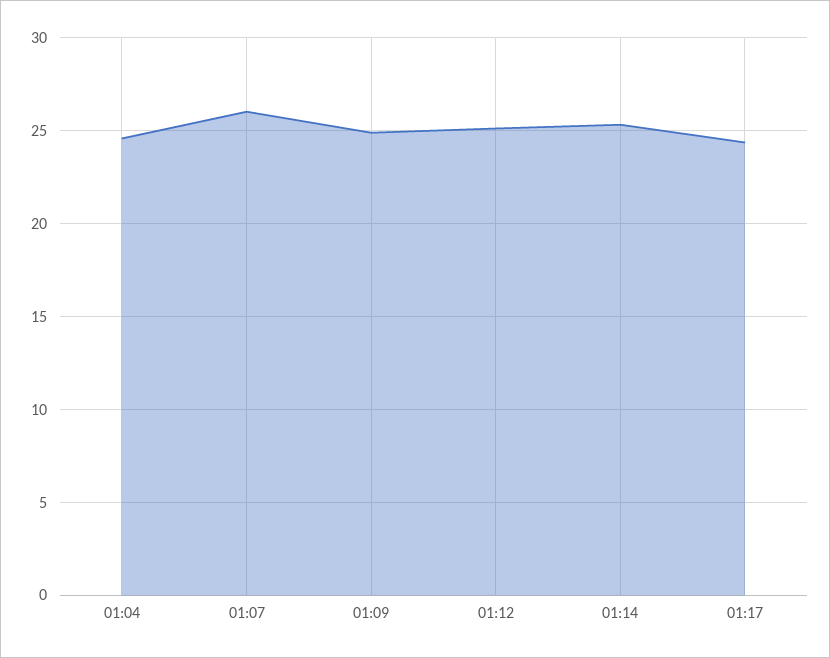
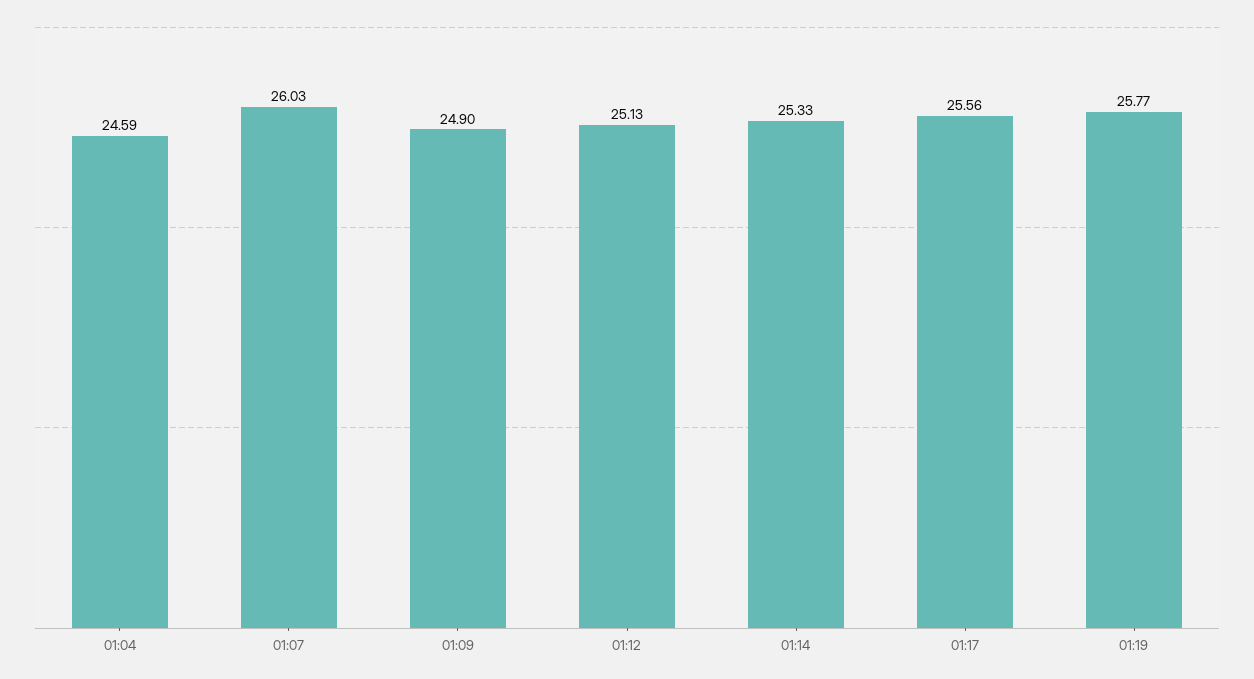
01:17: 24.5 -> 25.56
01:19: none -> 25.77

